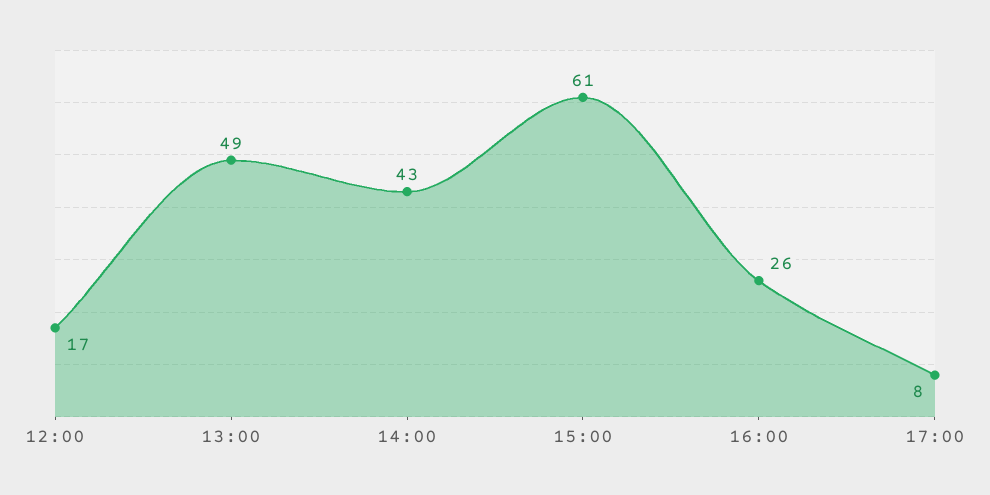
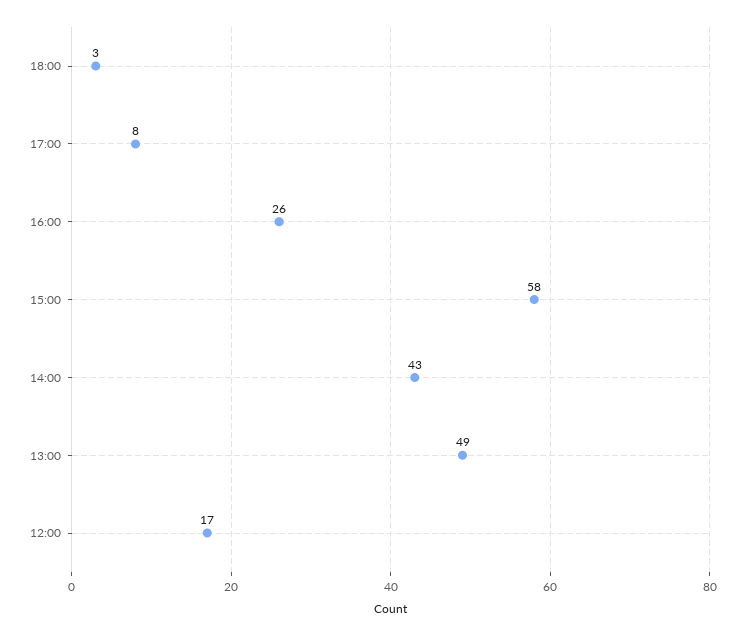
15:00: 61 -> 58
18:00: none -> 3

